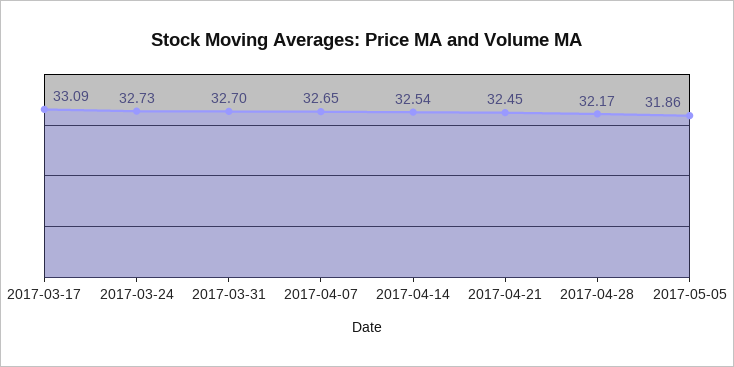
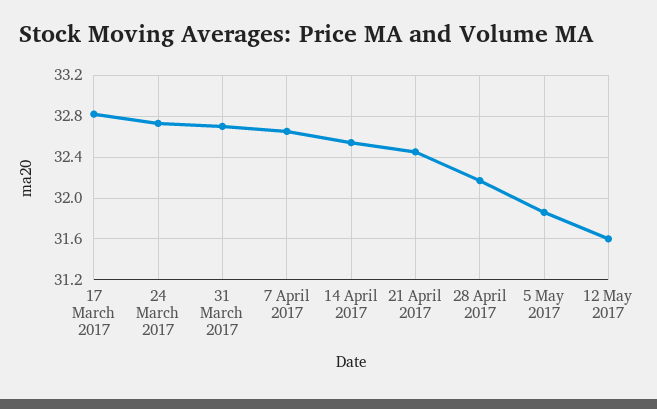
2017-03-17: 33.09 -> 32.8
12 May 2017: none -> 31.6

